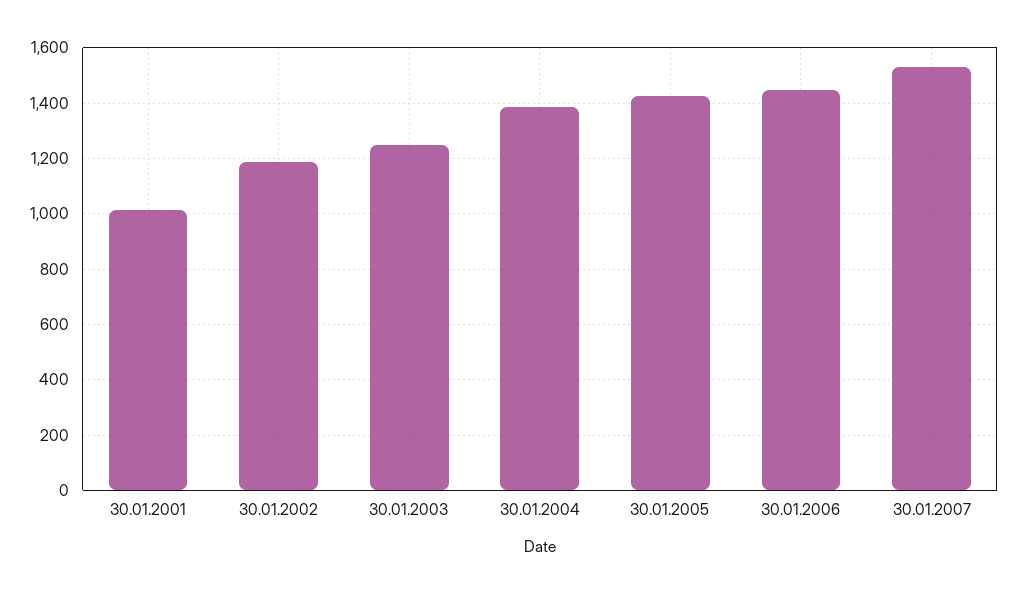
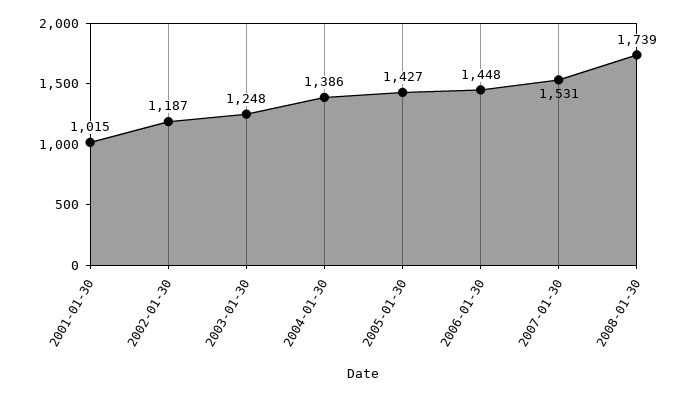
2008-01-30: none -> 1739

